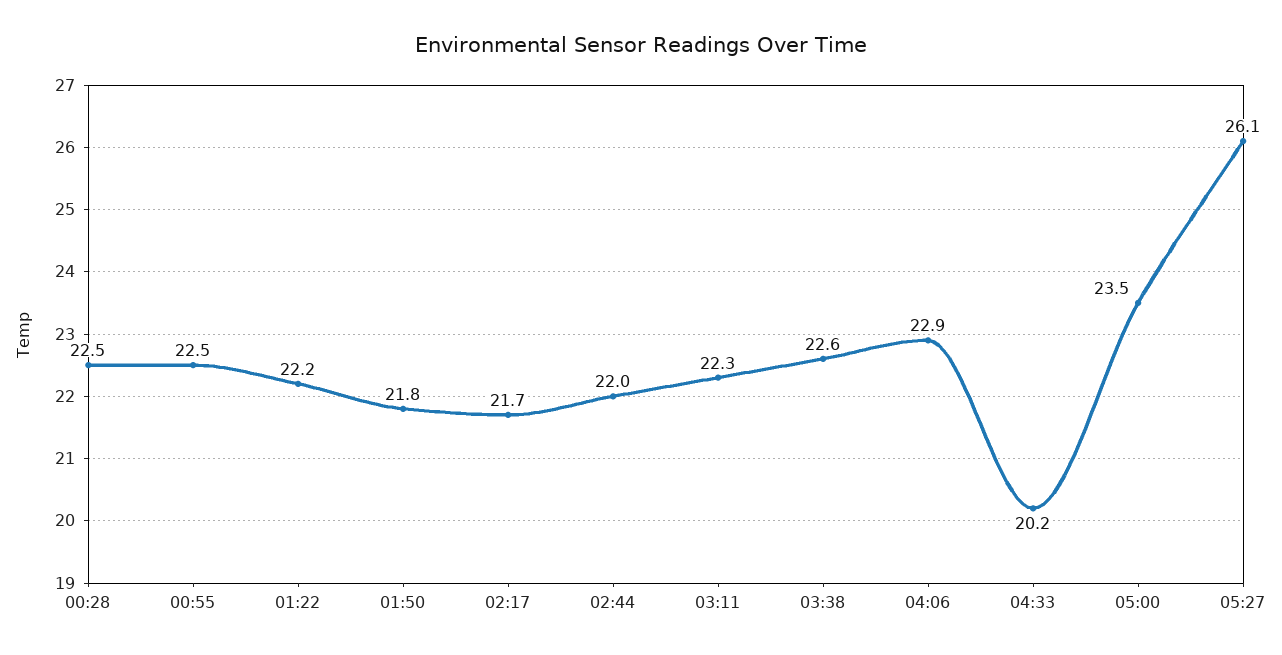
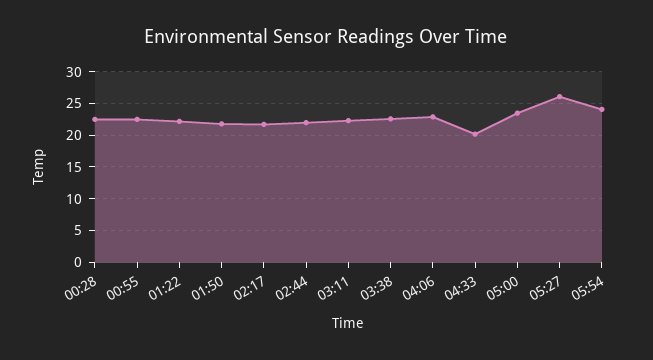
05:54: none -> 24

